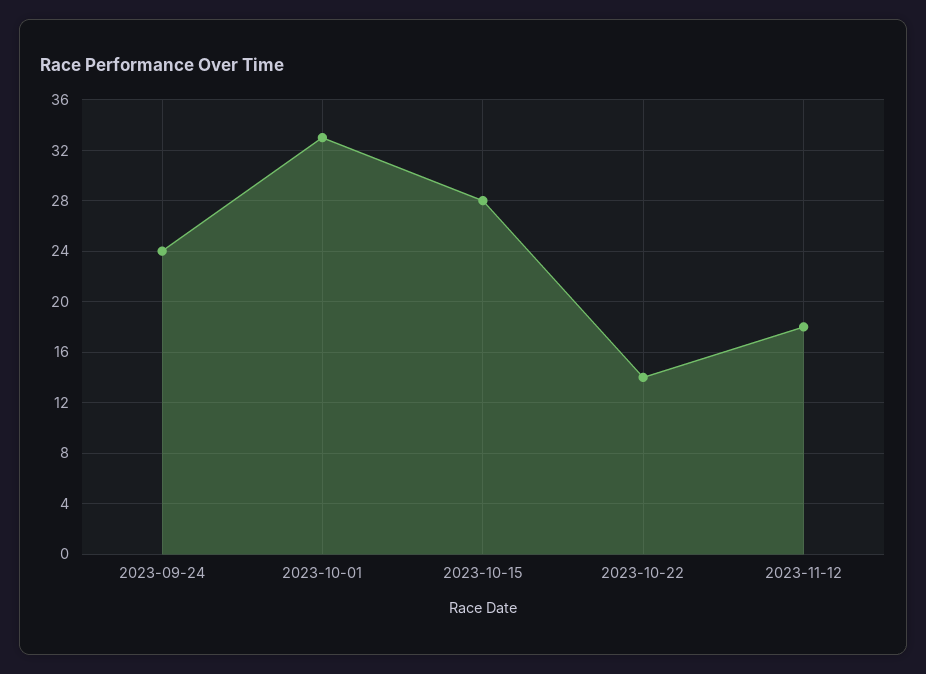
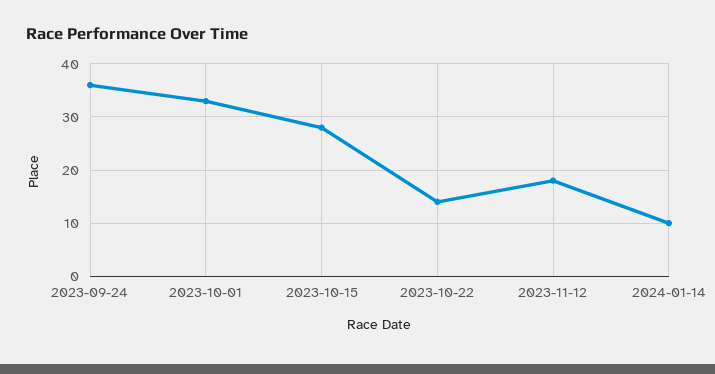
2023-09-24: 24 -> 35
2024-01-14: none -> 10

